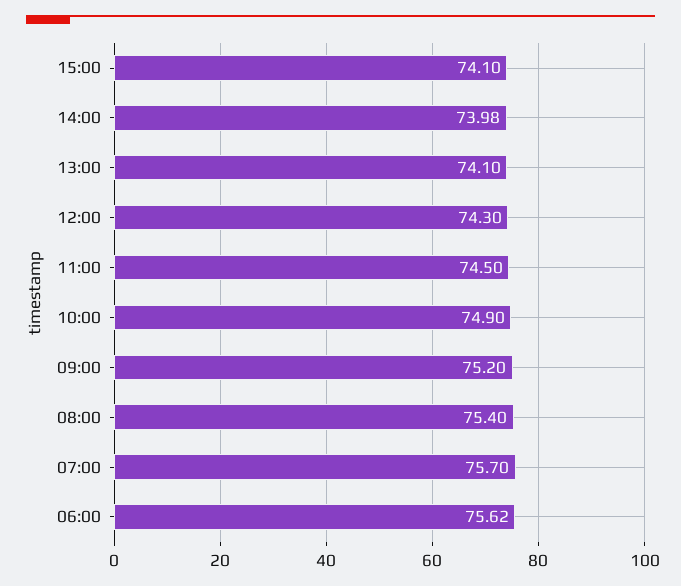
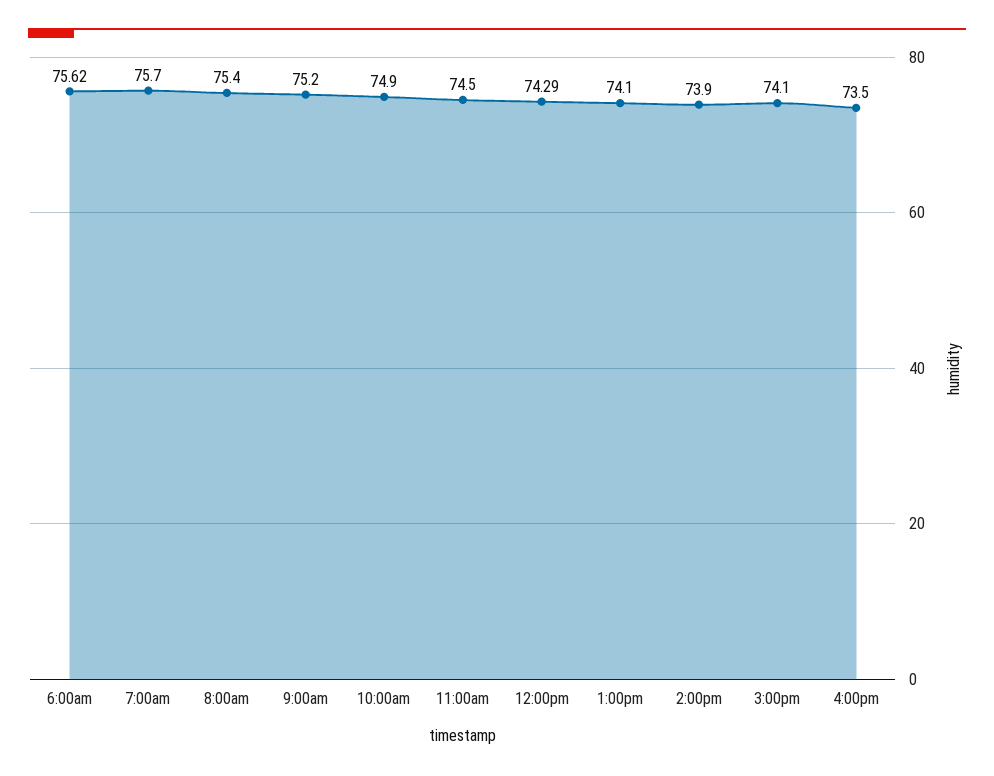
14:00: 73.98 -> 73.9
12:00: 74.3 -> 74.29
4:00pm: none -> 73.5

